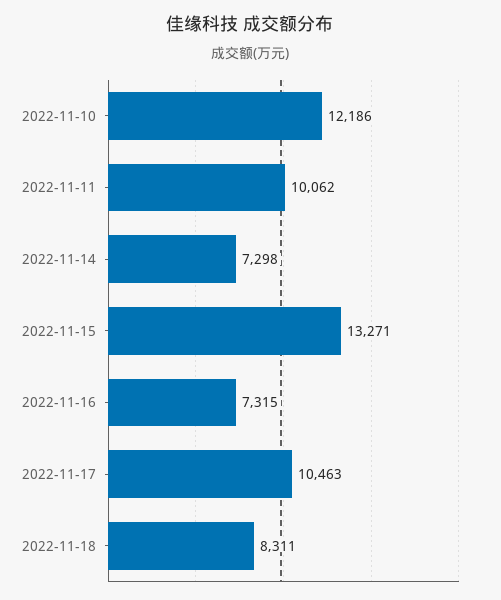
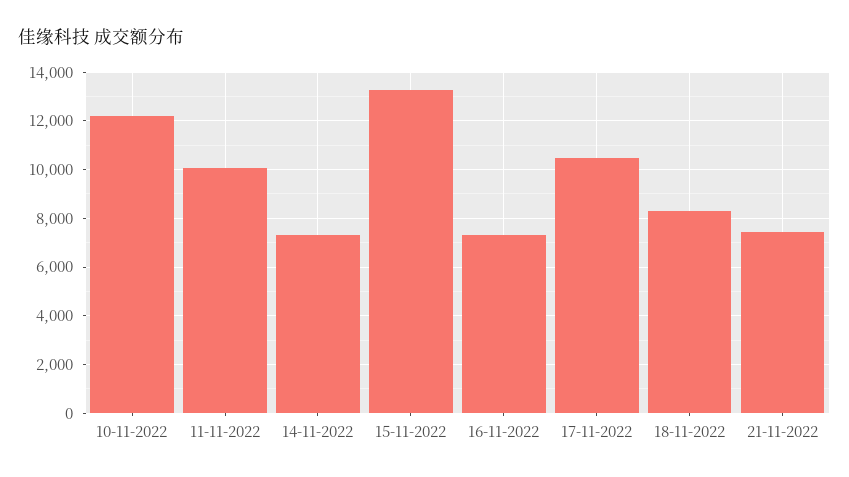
21-11-2022: none -> 7500

